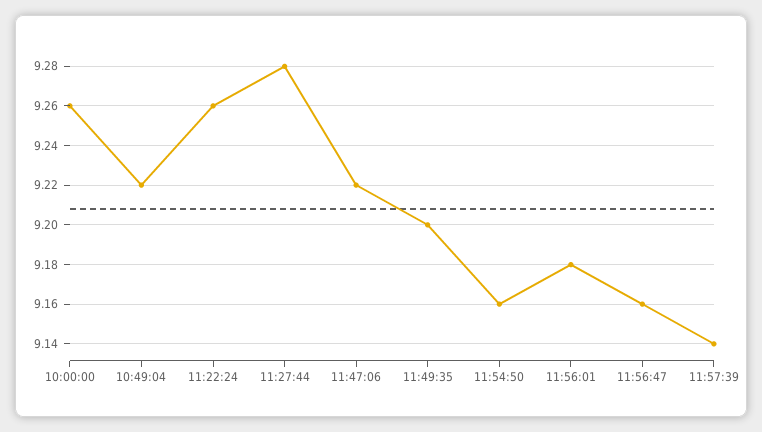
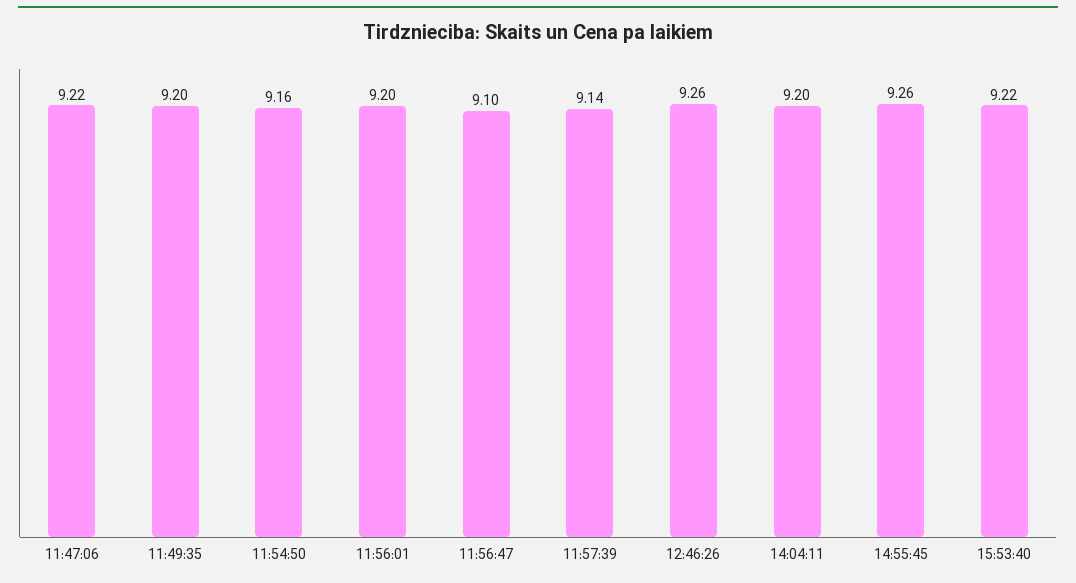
10:00:00: 9.26 -> none
10:49:04: 9.22 -> none
11:22:24: 9.26 -> none
11:27:44: 9.28 -> none
11:56:01: 9.18 -> 9.2
11:56:47: 9.16 -> 9.1
12:46:26: none -> 9.26
14:04:11: none -> 9.2
14:55:45: none -> 9.26
15:53:40: none -> 9.22

